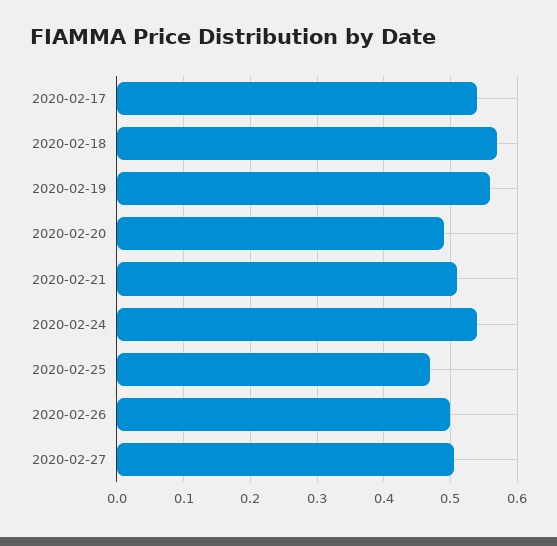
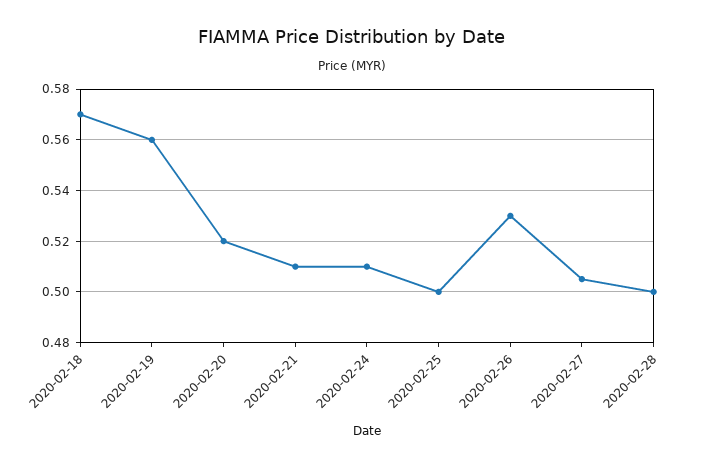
2020-02-17: 0.54 -> none
2020-02-20: 0.49 -> 0.52
2020-02-24: 0.54 -> 0.51
2020-02-25: 0.47 -> 0.5
2020-02-26: 0.5 -> 0.53
2020-02-28: none -> 0.5

